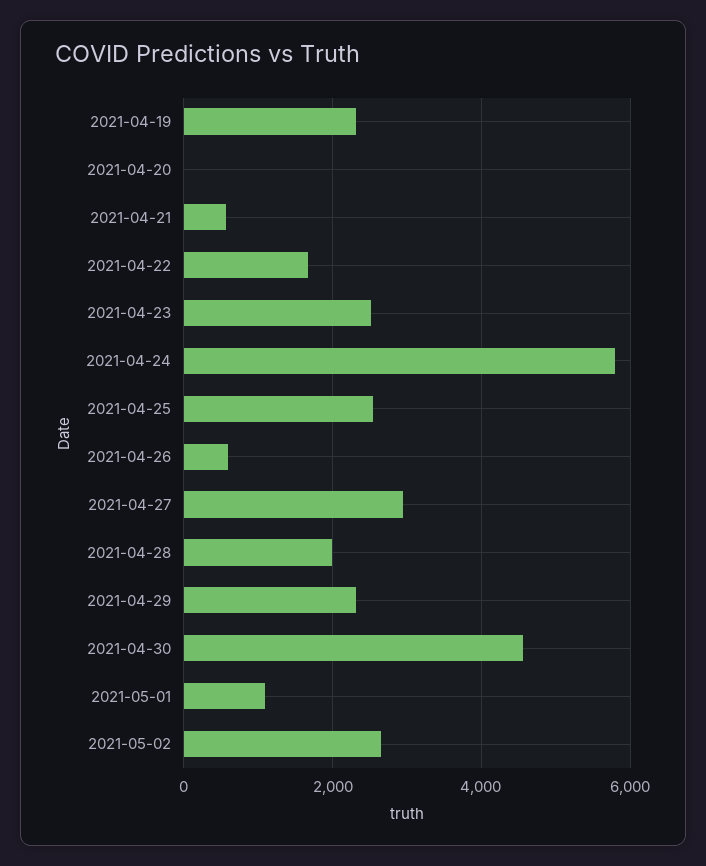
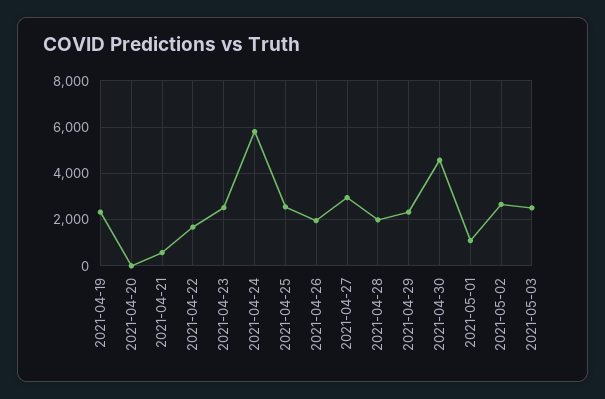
2021-04-26: 600 -> 2000
2021-05-03: none -> 2500

